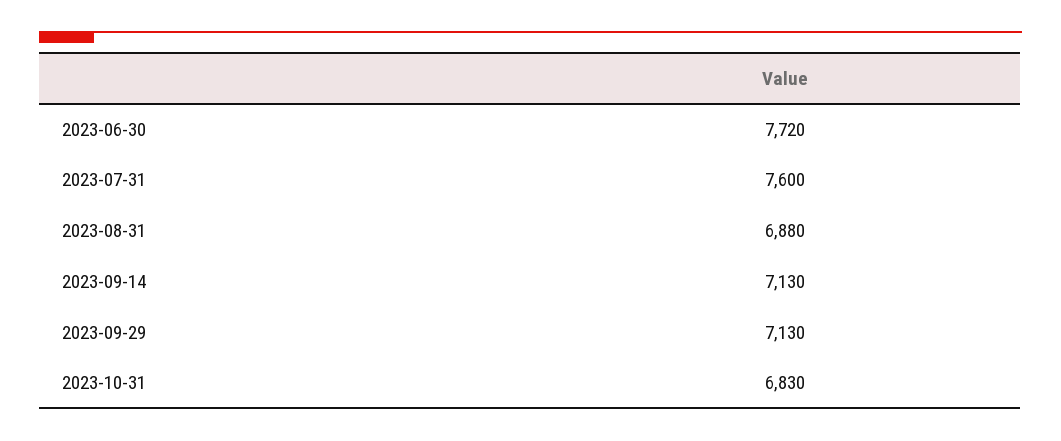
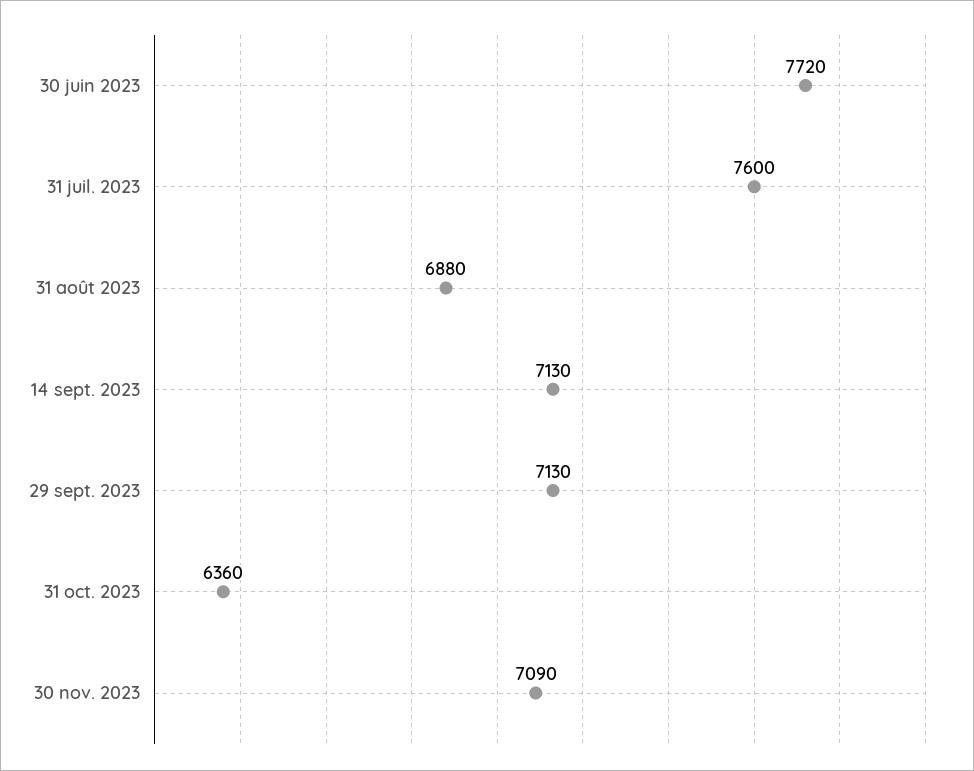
2023-10-31: 6830 -> 6360
30 nov. 2023: none -> 7090

